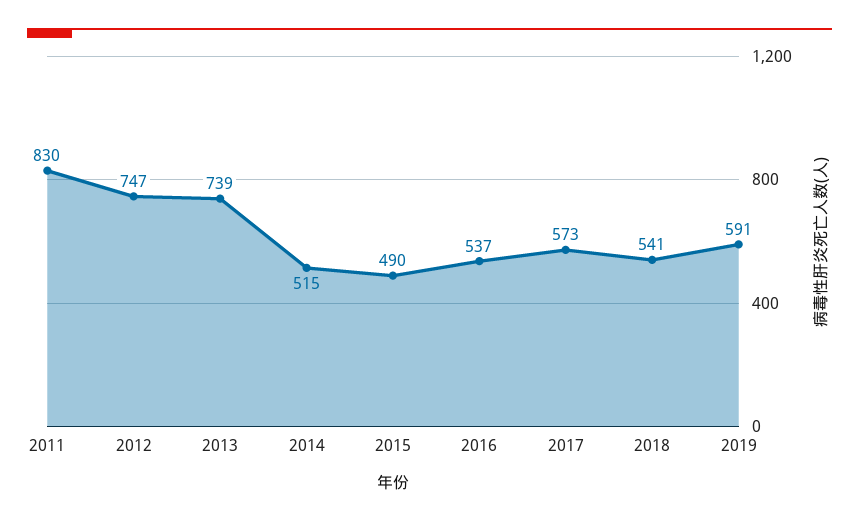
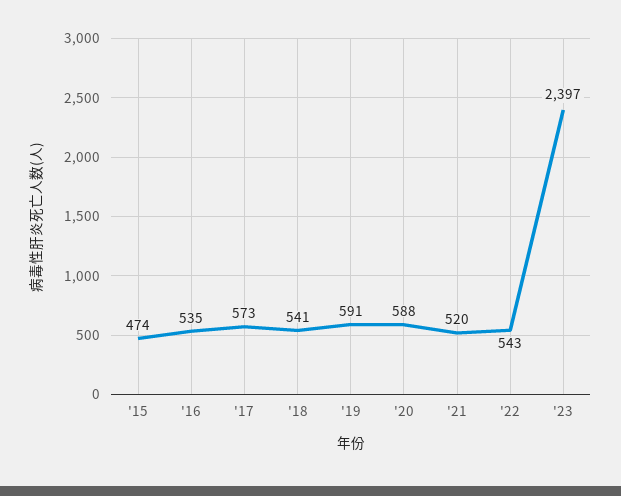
2011: 830 -> none
2012: 747 -> none
2013: 739 -> none
2014: 515 -> none
2015: 490 -> 474
2016: 537 -> 535
'20: none -> 588
'21: none -> 520
'22: none -> 543
'23: none -> 2397

